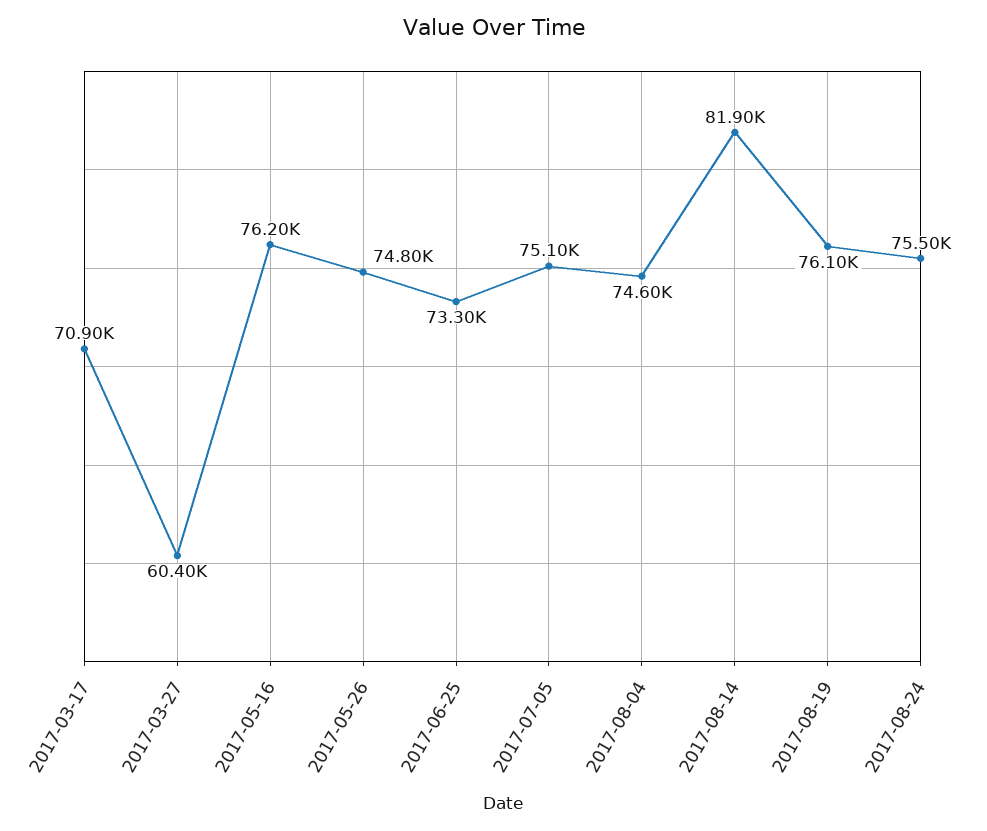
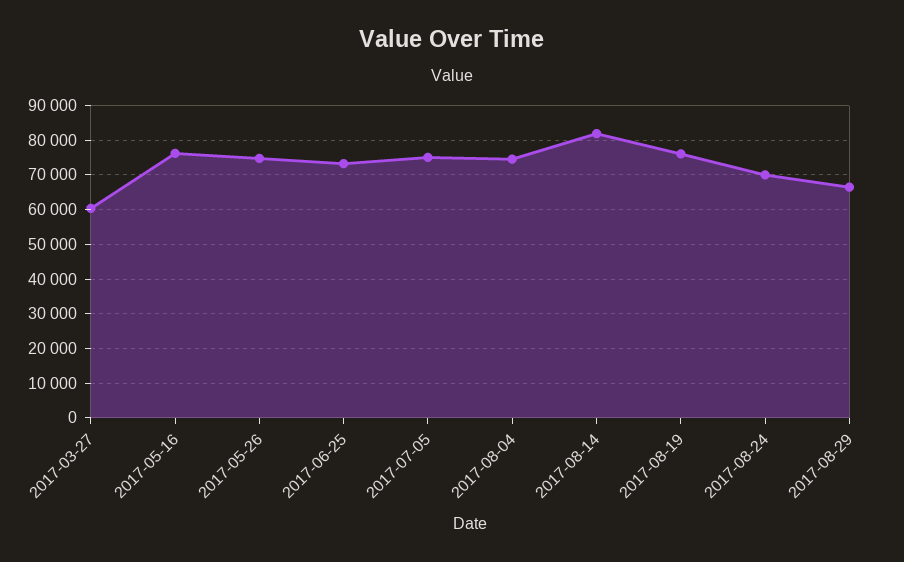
2017-03-17: 70900 -> none
2017-08-24: 75500 -> 70000
2017-08-29: none -> 66000

